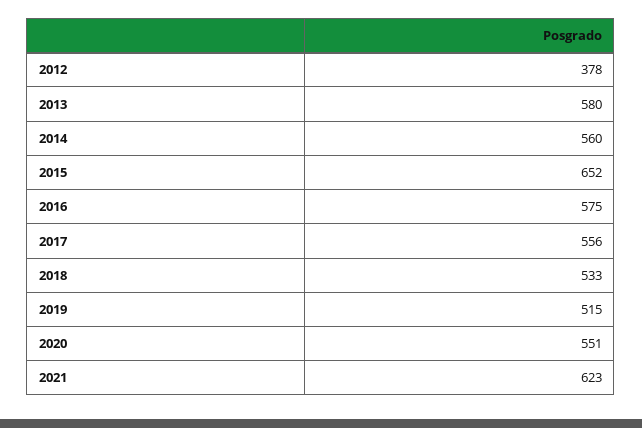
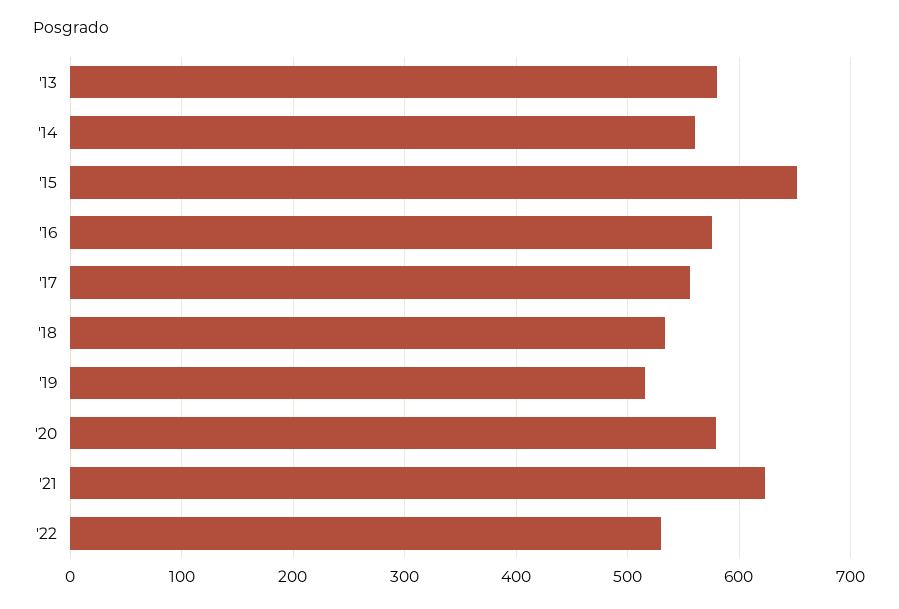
2012: 378 -> none
2020: 551 -> 580
'22: none -> 530

